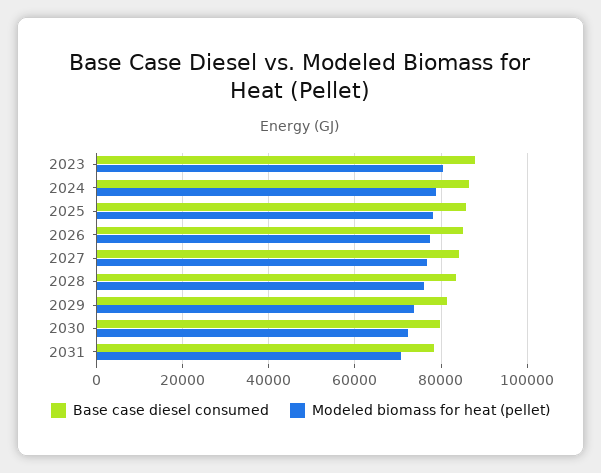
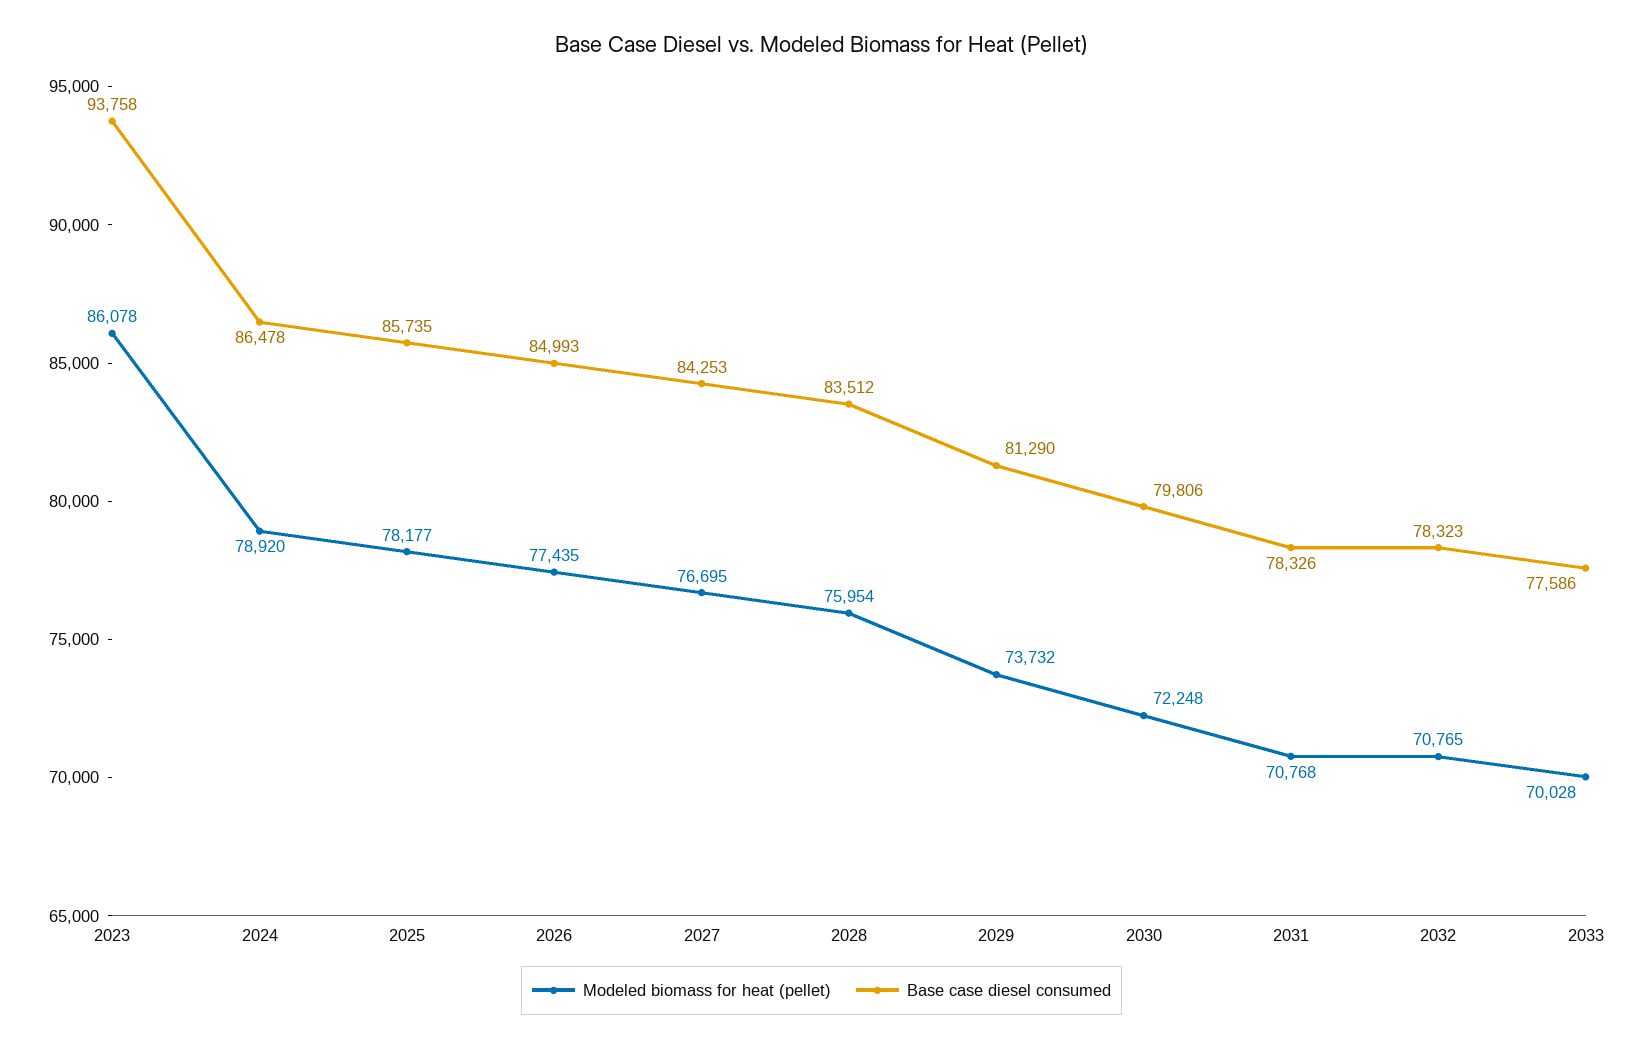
Base case diesel consumed, 2023: 88000 -> 93758
Modeled biomass for heat (pellet), 2023: 80000 -> 86078
Modeled biomass for heat (pellet), 2032: none -> 70765
Base case diesel consumed, 2032: none -> 78323
Modeled biomass for heat (pellet), 2033: none -> 70028
Base case diesel consumed, 2033: none -> 77586

